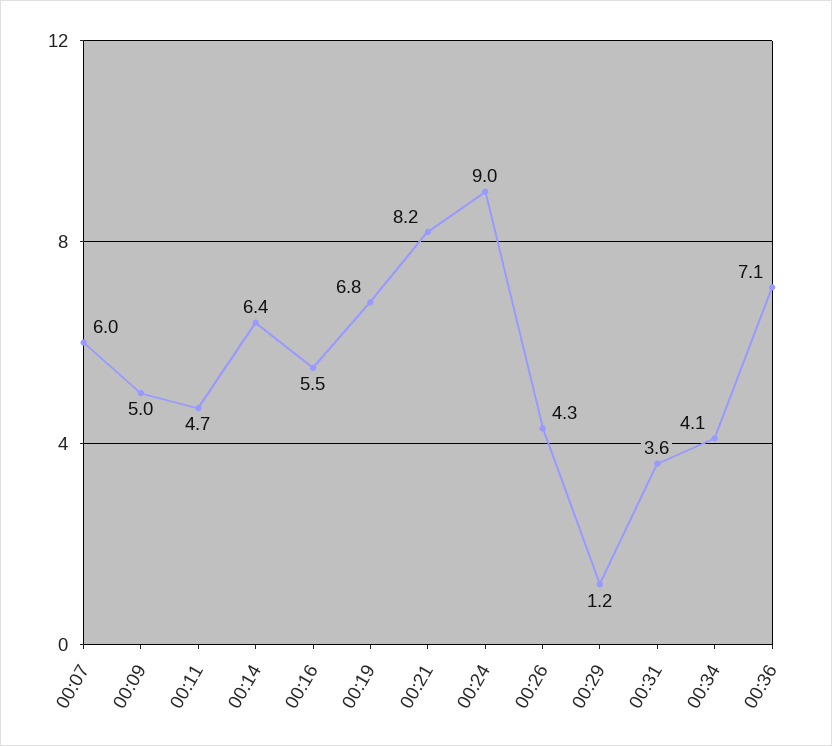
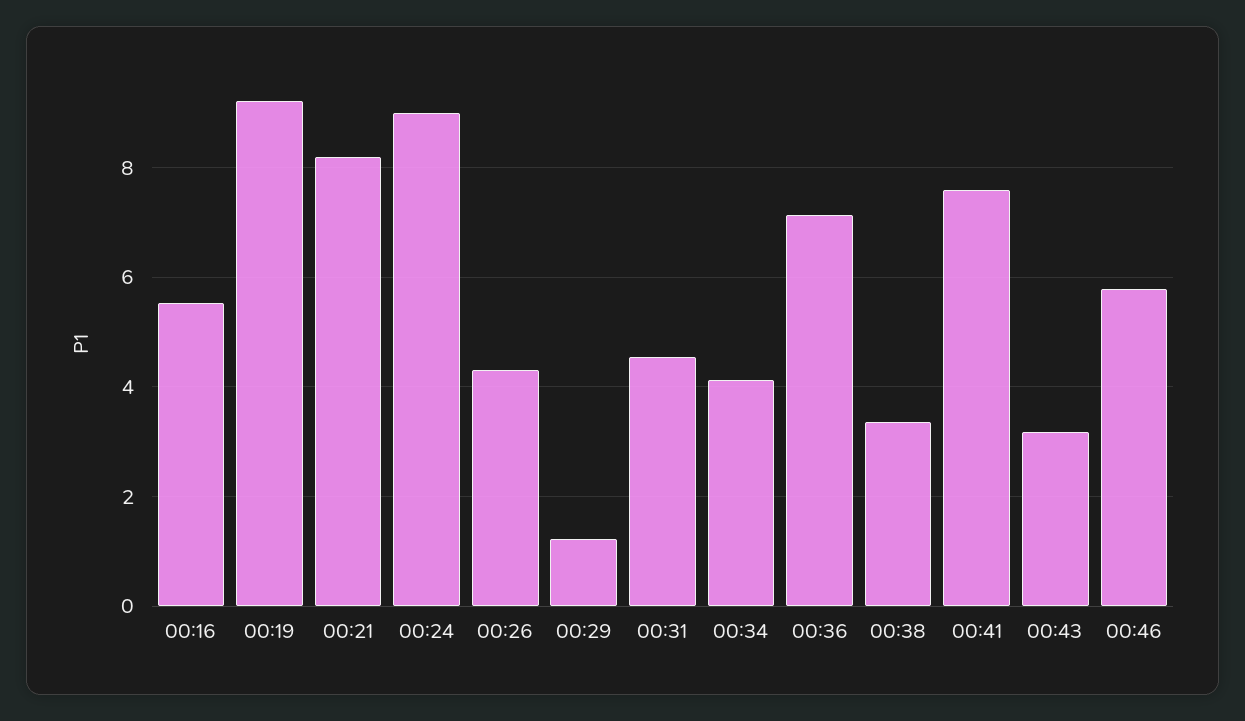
00:07: 6 -> none
00:09: 5 -> none
00:11: 4.7 -> none
00:14: 6.4 -> none
00:19: 6.8 -> 9.2
00:31: 3.6 -> 4.6
00:38: none -> 3.4
00:41: none -> 7.6
00:43: none -> 3.2
00:46: none -> 5.8

